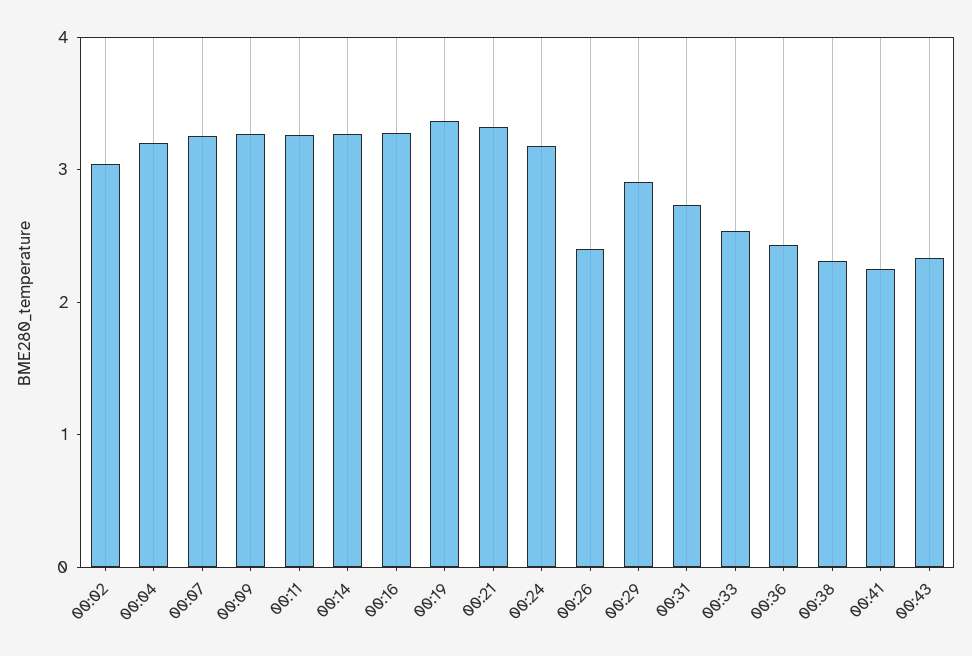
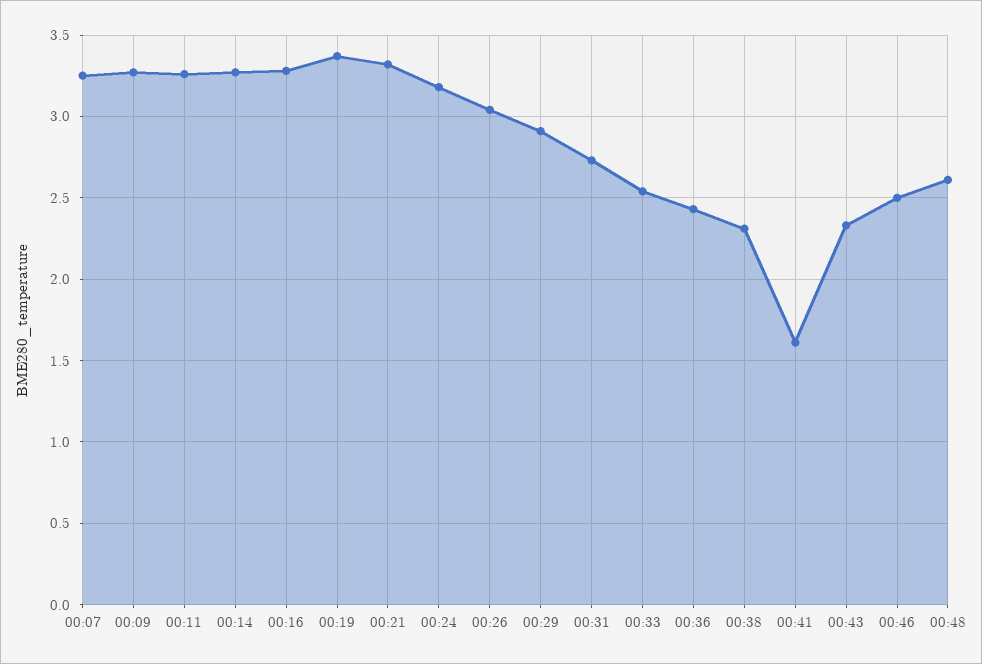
00:02: 3 -> none
00:04: 3.2 -> none
00:26: 2.4 -> 3.05
00:41: 2.2 -> 1.6
00:46: none -> 2.5
00:48: none -> 2.6

